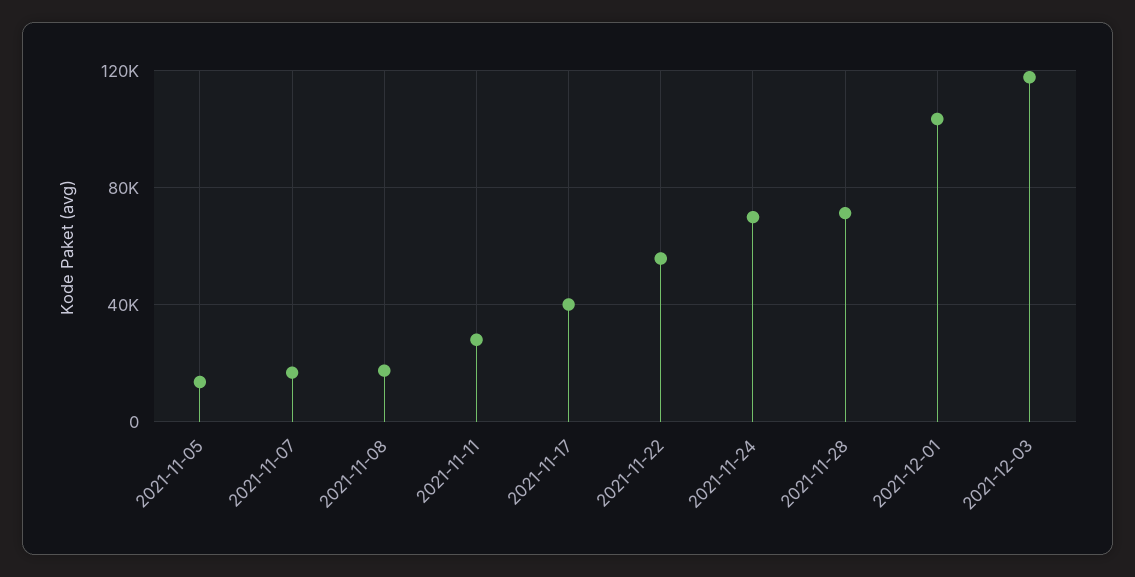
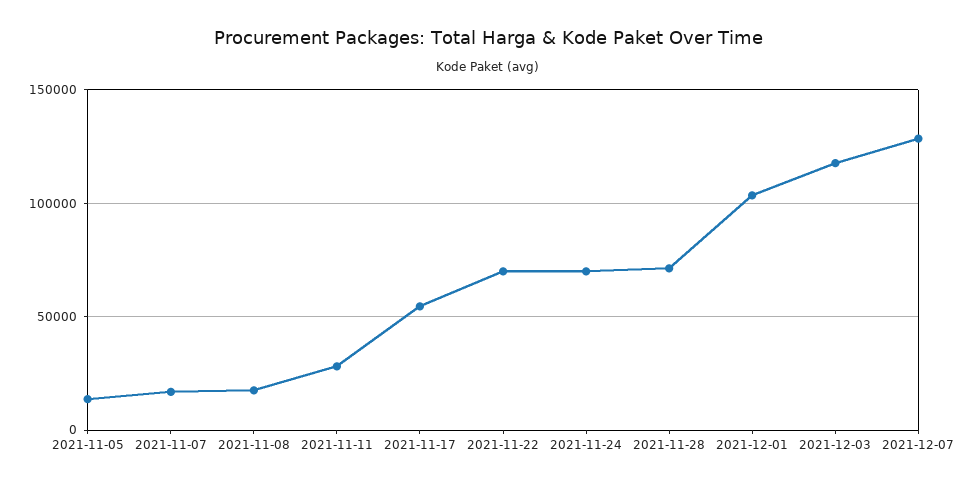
2021-11-17: 40000 -> 55000
2021-11-22: 55000 -> 70000
2021-12-07: none -> 130000

